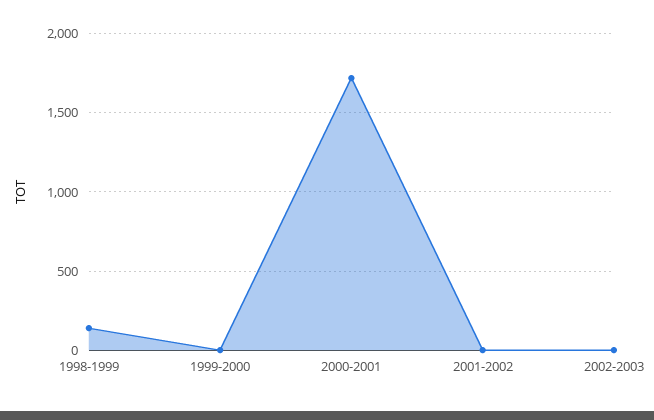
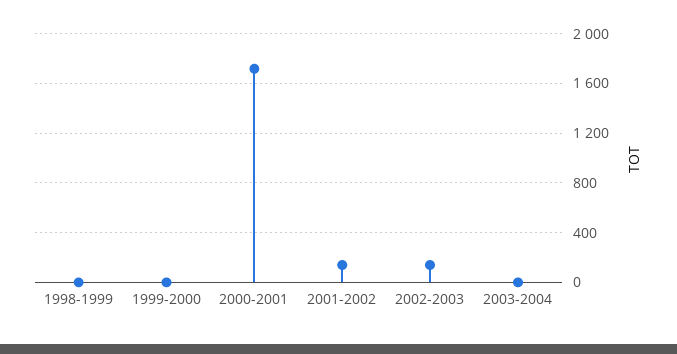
1998-1999: 150 -> 0
2001-2002: 0 -> 150
2002-2003: 0 -> 150
2003-2004: none -> 0

